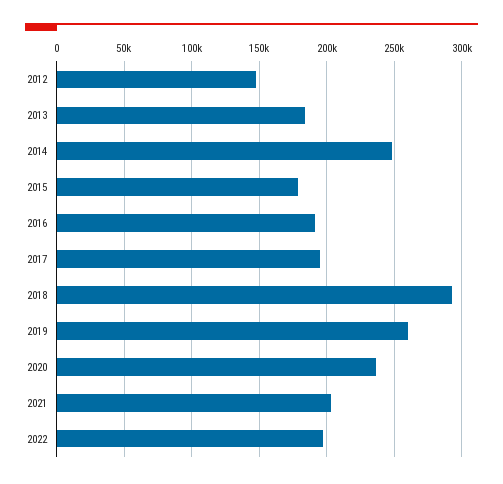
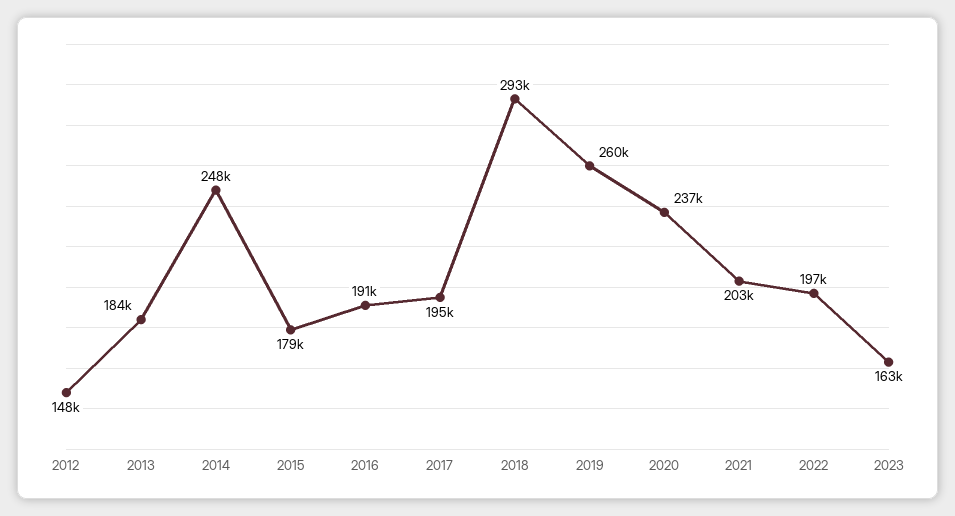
2023: none -> 163000

